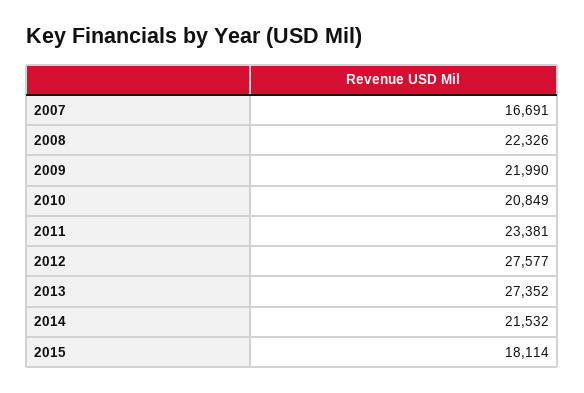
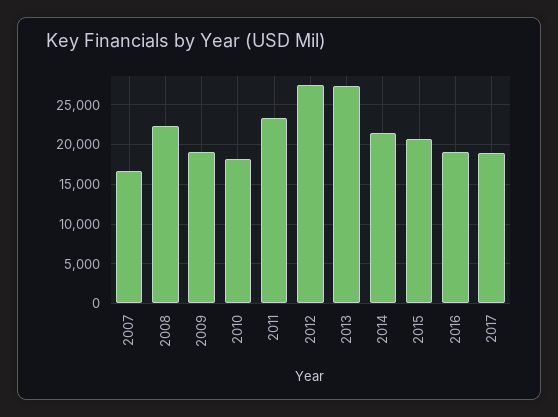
2009: 21990 -> 19000
2010: 20849 -> 18000
2015: 18114 -> 21000
2016: none -> 19000
2017: none -> 19000

